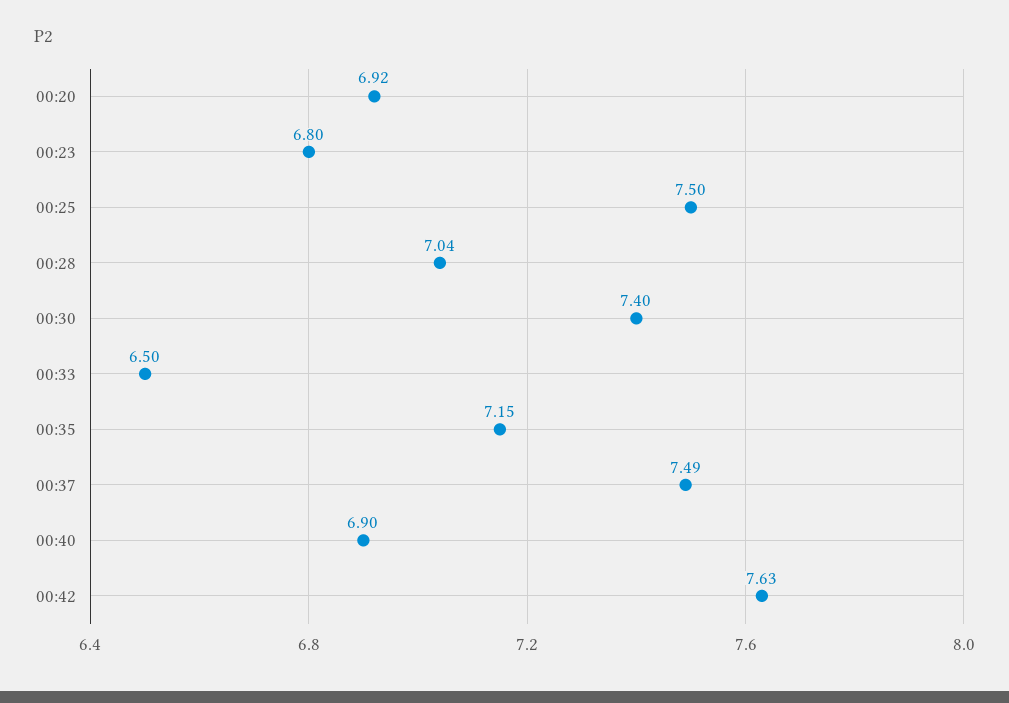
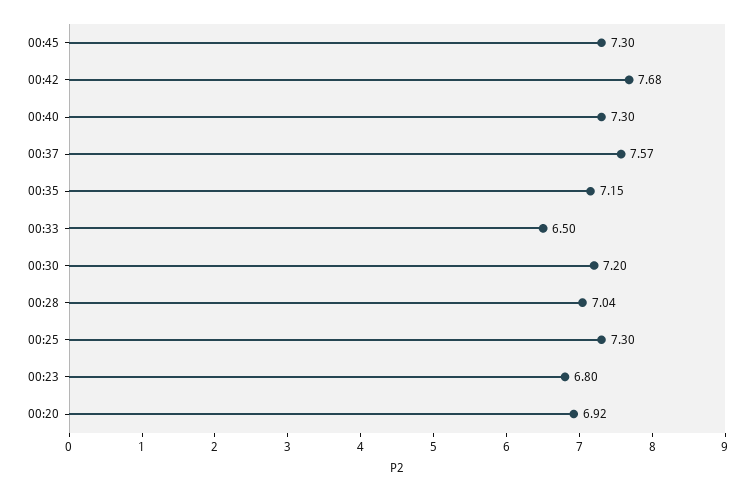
00:25: 7.5 -> 7.3
00:30: 7.4 -> 7.2
00:37: 7.49 -> 7.57
00:40: 6.9 -> 7.3
00:42: 7.63 -> 7.68
00:45: none -> 7.3

